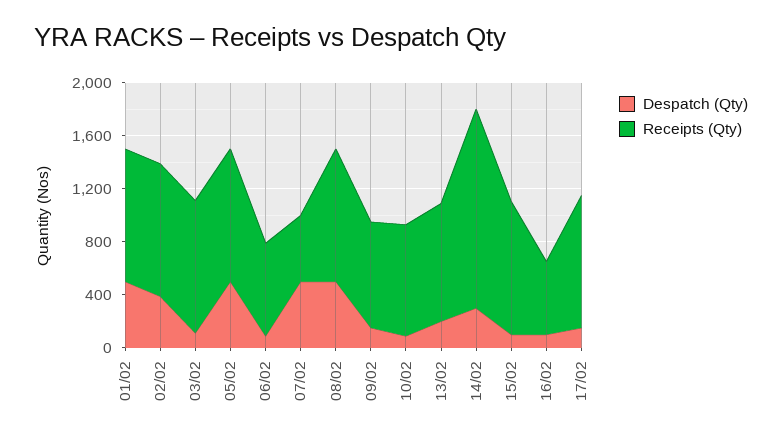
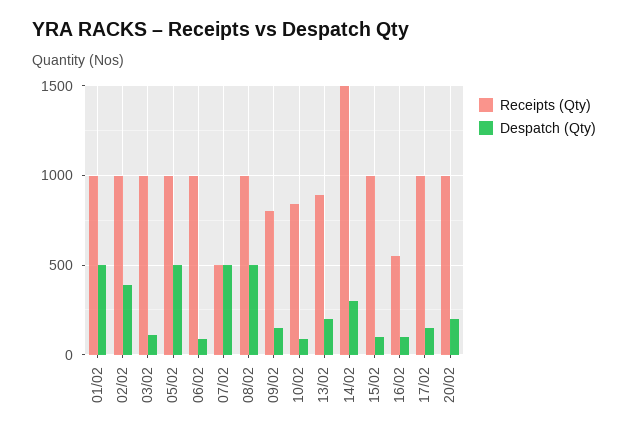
Receipts (Qty), 06/02: 700 -> 1000
Receipts (Qty), 20/02: none -> 1000
Despatch (Qty), 20/02: none -> 200

